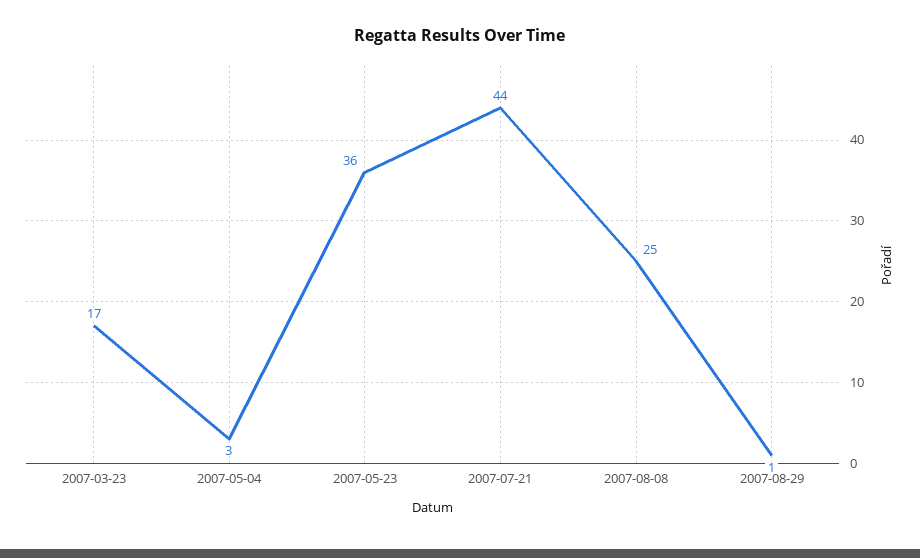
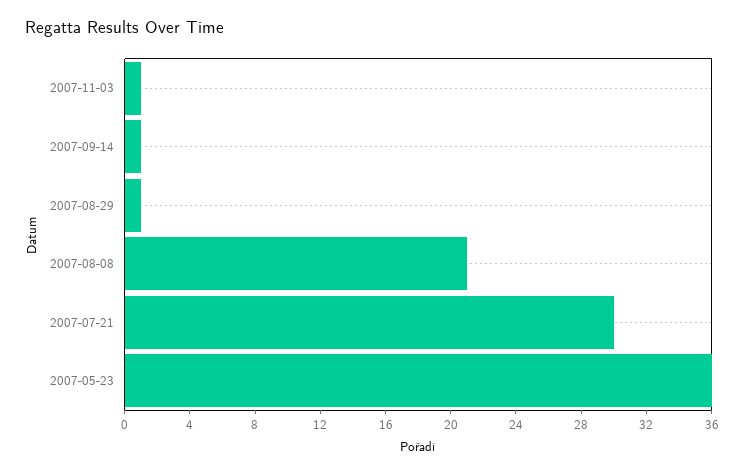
2007-03-23: 17 -> none
2007-05-04: 3 -> none
2007-07-21: 44 -> 30
2007-08-08: 25 -> 21
2007-11-03: none -> 1
2007-09-14: none -> 1

